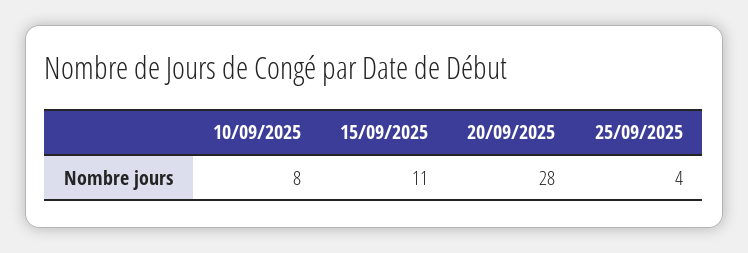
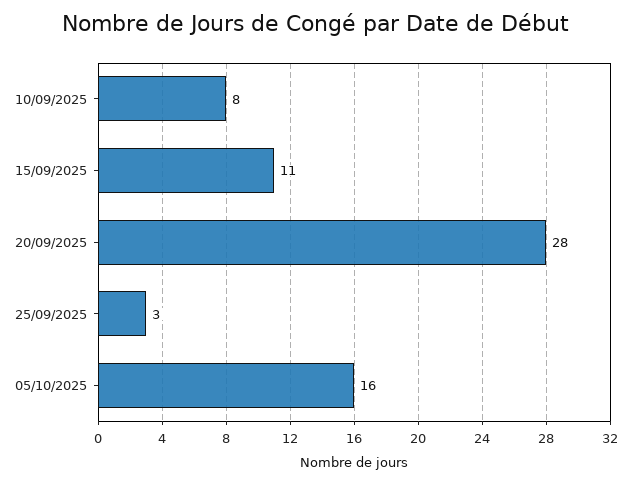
25/09/2025: 4 -> 3
05/10/2025: none -> 16

